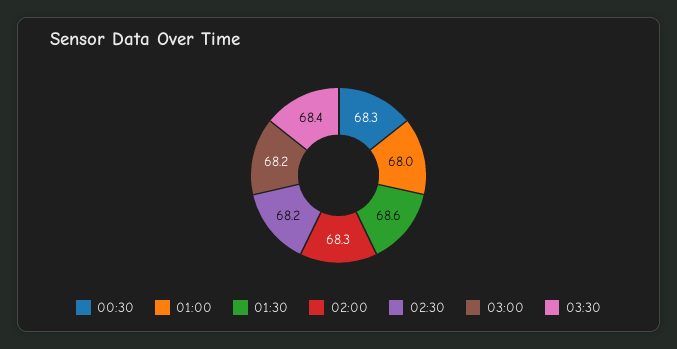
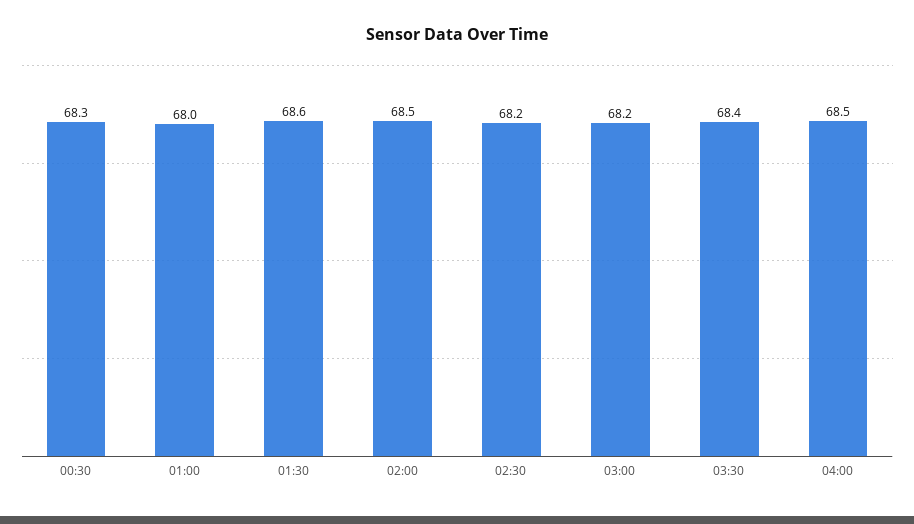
02:00: 68.3 -> 68.5
04:00: none -> 68.5

